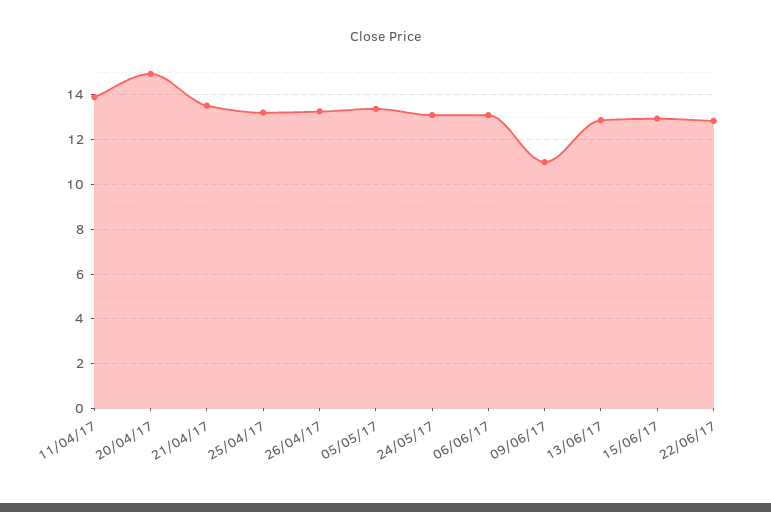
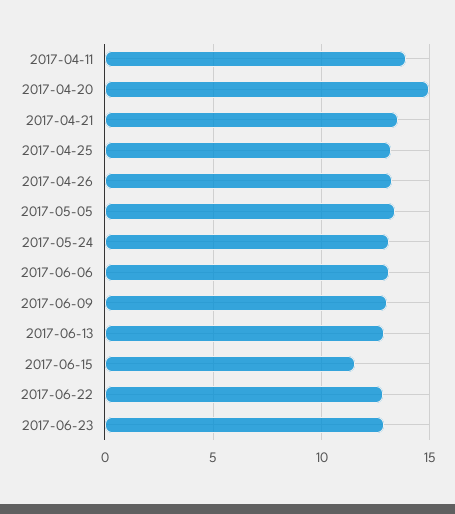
09/06/17: 11 -> 13
15/06/17: 13 -> 11.5
2017-06-23: none -> 13

